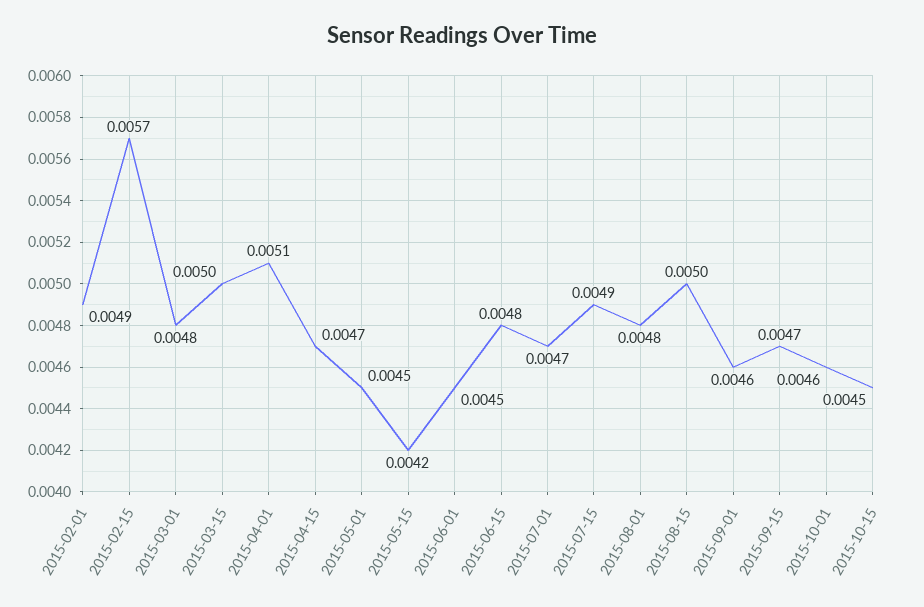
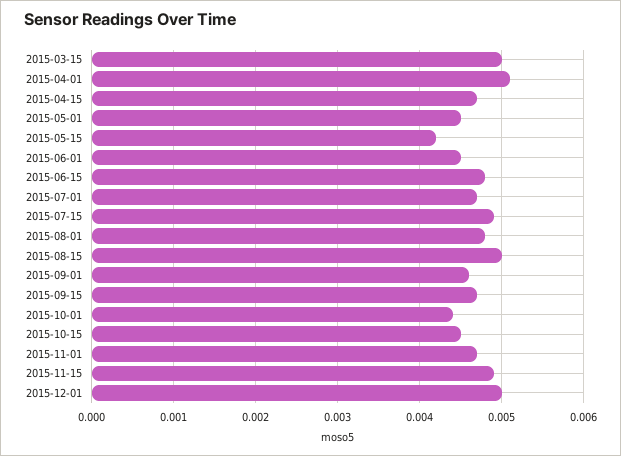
2015-02-01: 0.0049 -> none
2015-02-15: 0.0057 -> none
2015-03-01: 0.0048 -> none
2015-10-01: 0.0046 -> 0.0044
2015-11-01: none -> 0.0047
2015-11-15: none -> 0.0049
2015-12-01: none -> 0.005

